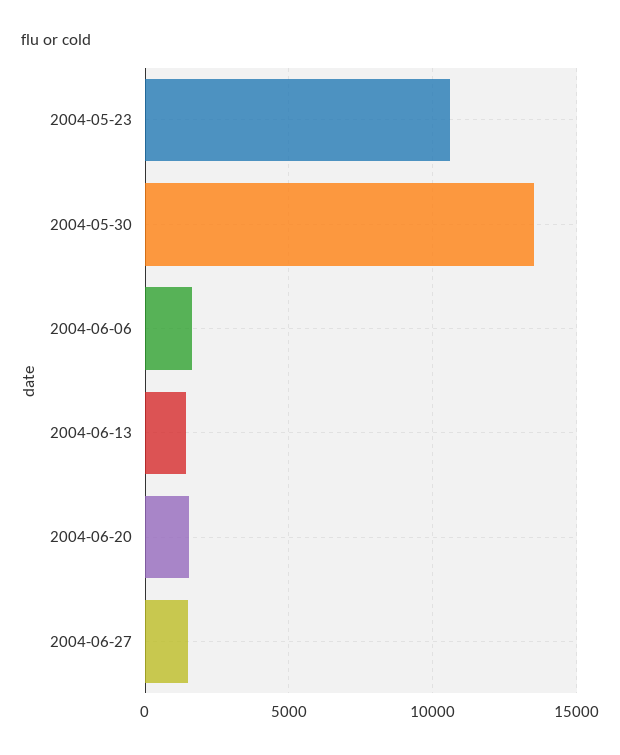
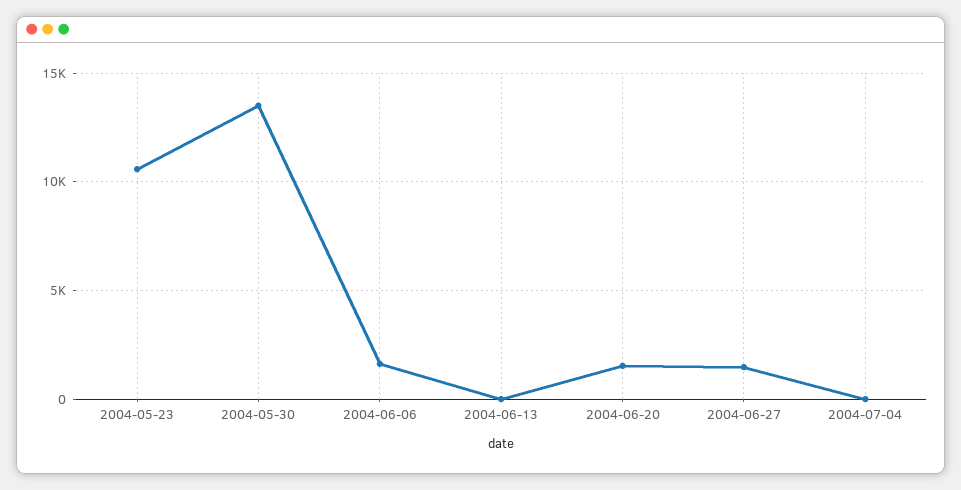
2004-06-13: 1500 -> 0
2004-07-04: none -> 0

